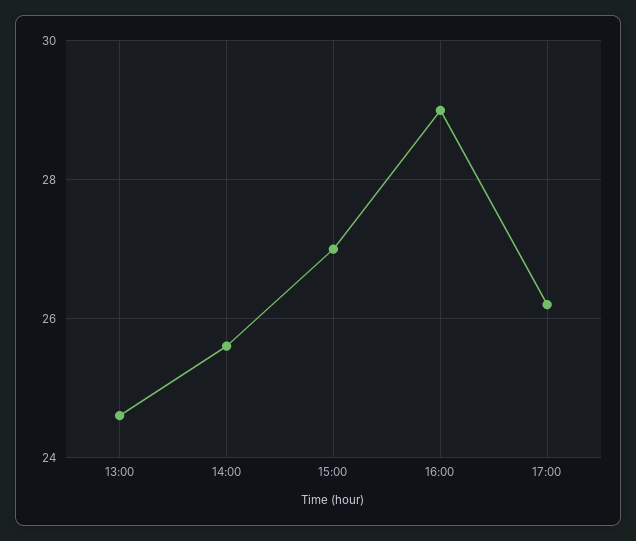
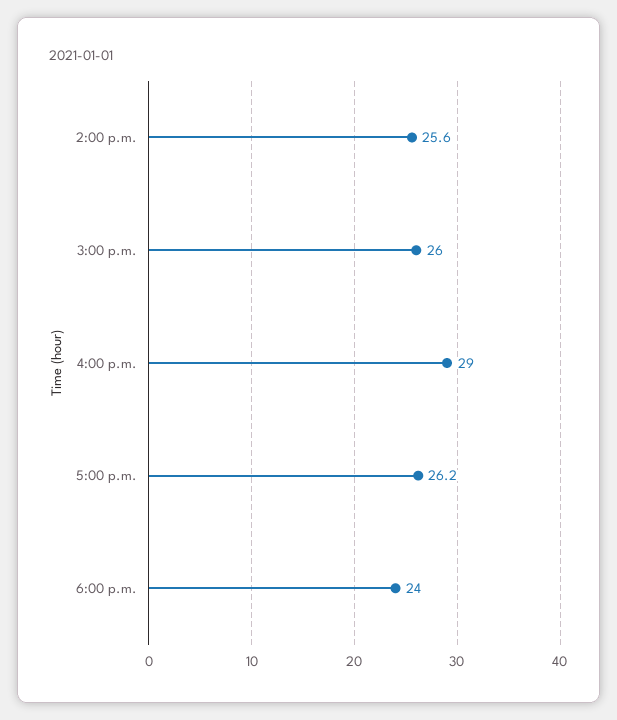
13:00: 24.5 -> none
15:00: 27 -> 26
6:00 p.m.: none -> 24

